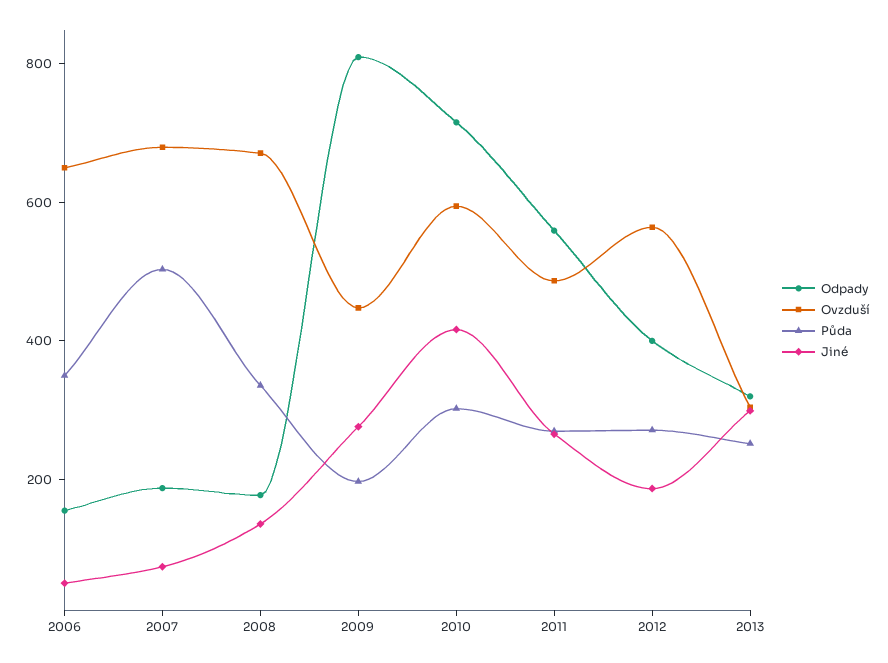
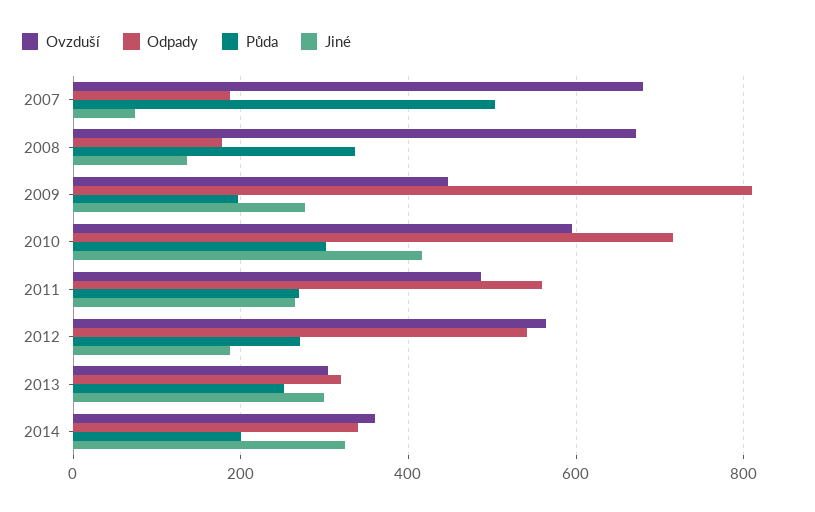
Odpady, 2006: 150 -> none
Ovzduší, 2006: 650 -> none
Půda, 2006: 350 -> none
Jiné, 2006: 50 -> none
Odpady, 2012: 400 -> 540
Ovzduší, 2014: none -> 360
Odpady, 2014: none -> 340
Půda, 2014: none -> 200
Jiné, 2014: none -> 320

